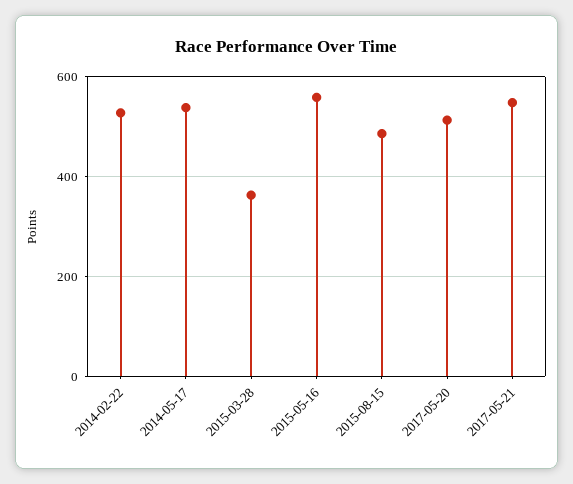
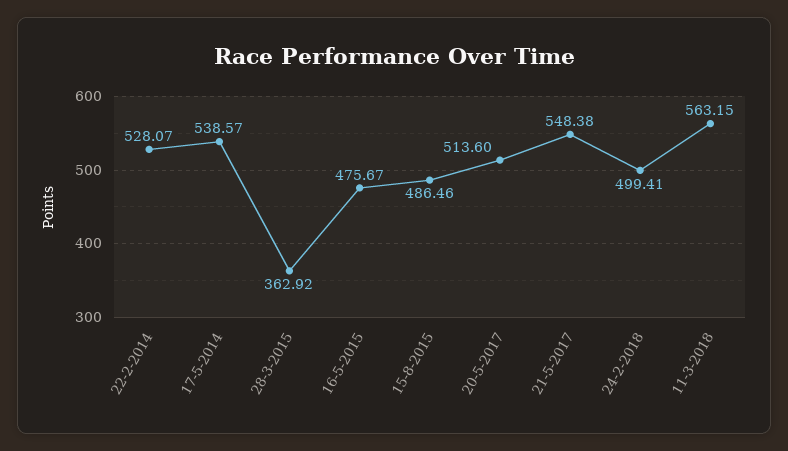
2015-05-16: 560 -> 475.67
24-2-2018: none -> 499.41
11-3-2018: none -> 563.15

